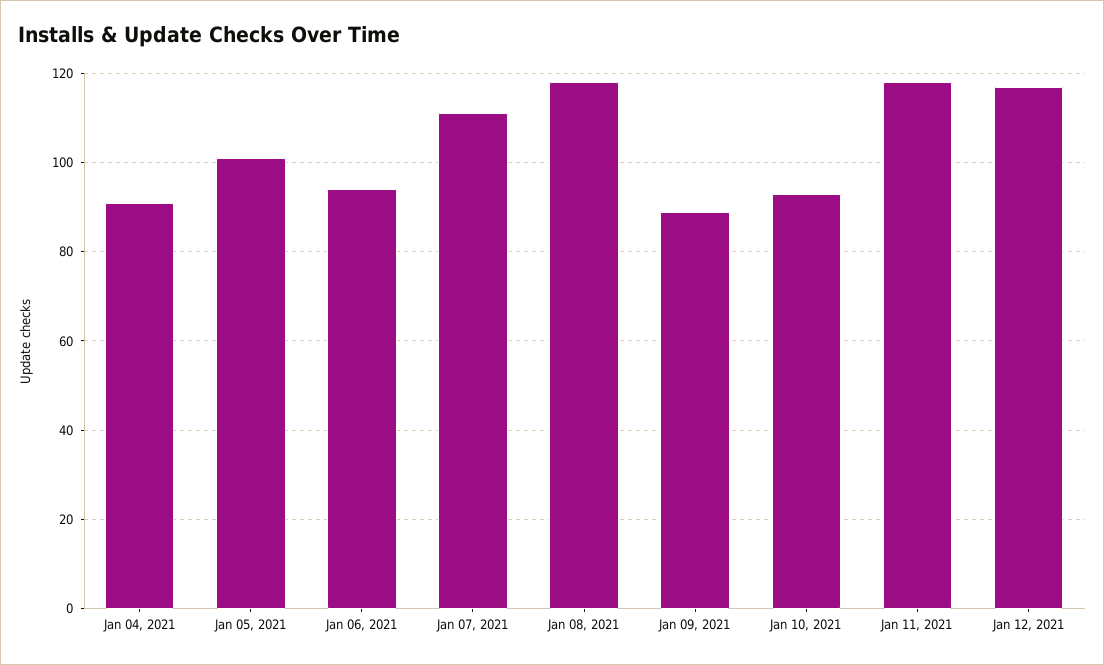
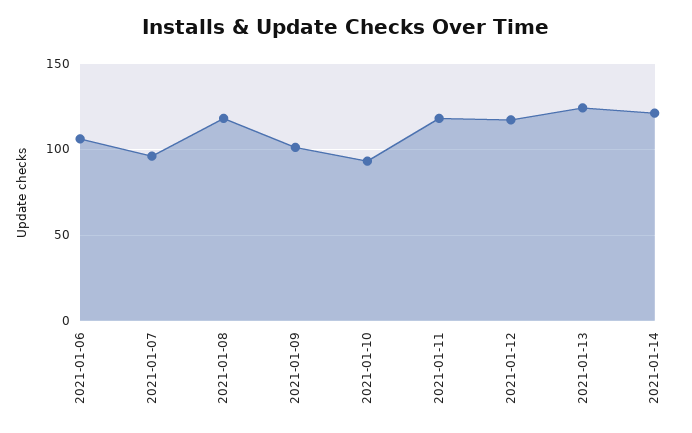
Jan 04, 2021: 90 -> none
Jan 05, 2021: 100 -> none
Jan 06, 2021: 95 -> 105
Jan 07, 2021: 110 -> 95
Jan 09, 2021: 90 -> 100
2021-01-13: none -> 125
2021-01-14: none -> 120

